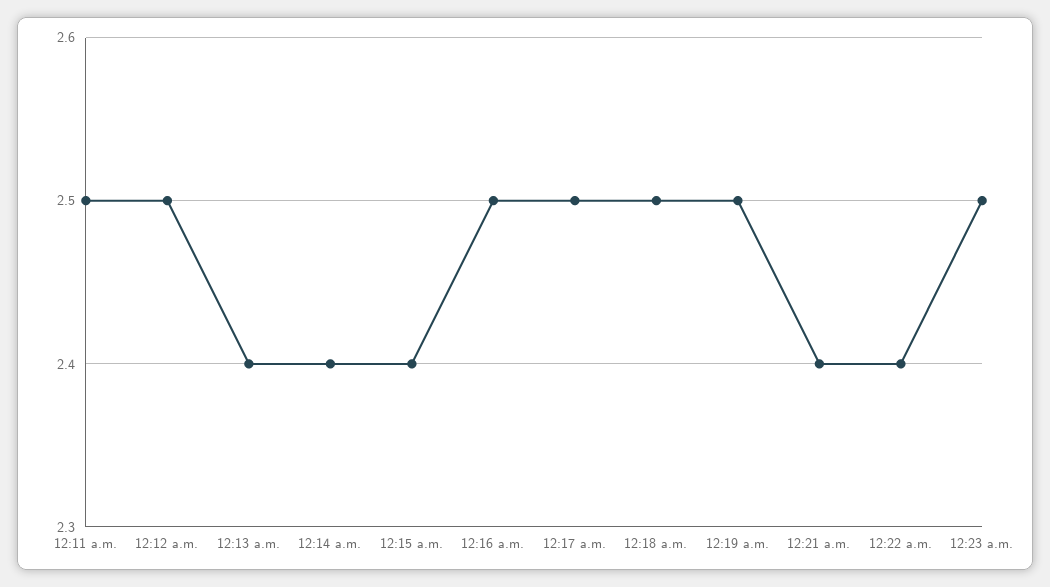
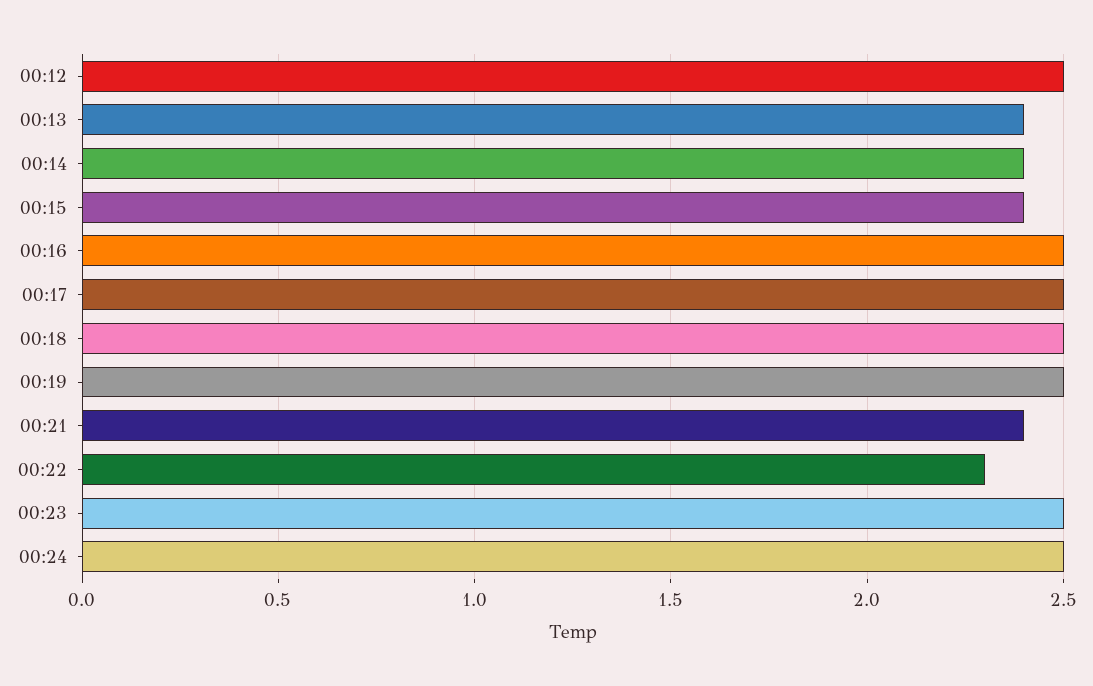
12:11 a.m.: 2.5 -> none
12:22 a.m.: 2.4 -> 2.3
00:24: none -> 2.5

